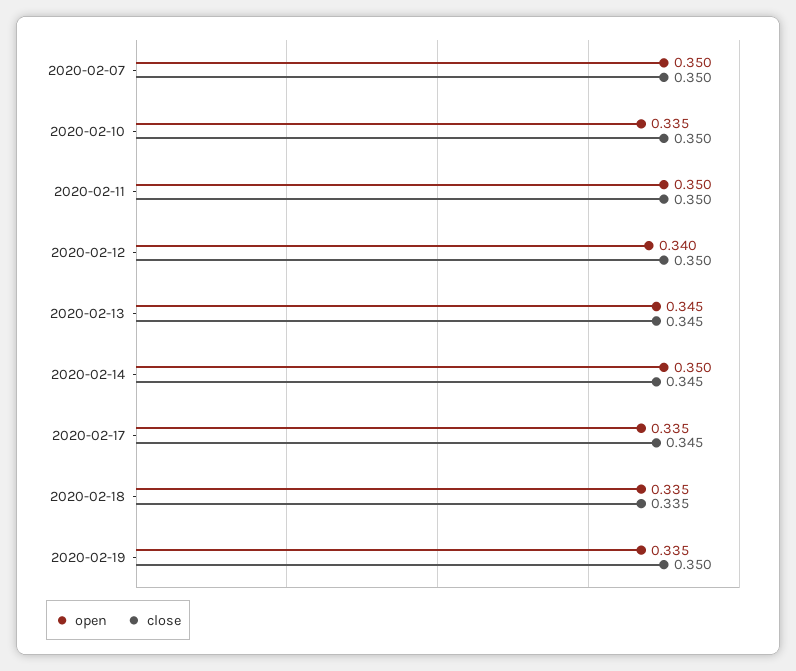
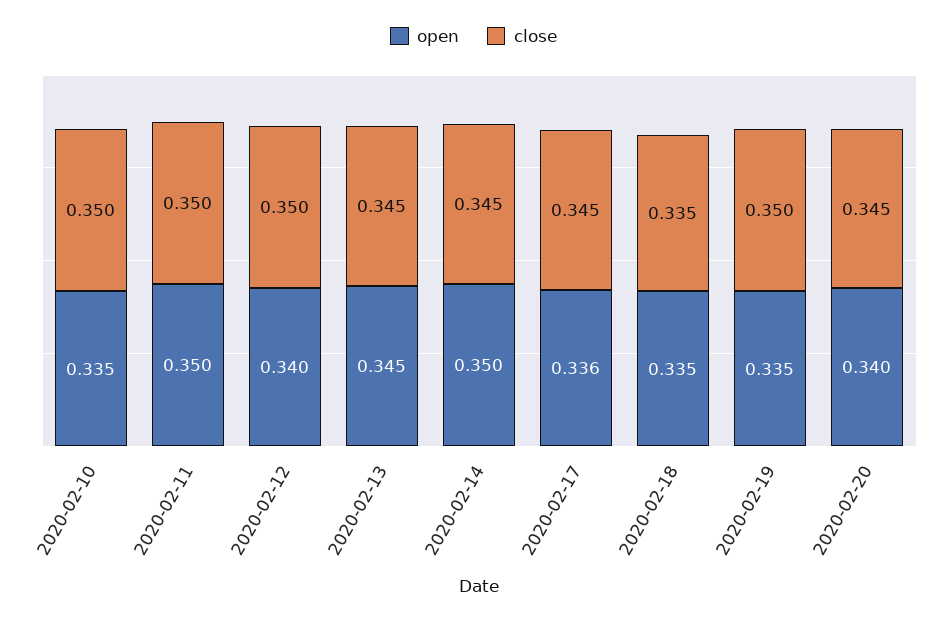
open, 2020-02-07: 0.35 -> none
close, 2020-02-07: 0.35 -> none
open, 2020-02-17: 0.335 -> 0.336
open, 2020-02-20: none -> 0.34
close, 2020-02-20: none -> 0.345

